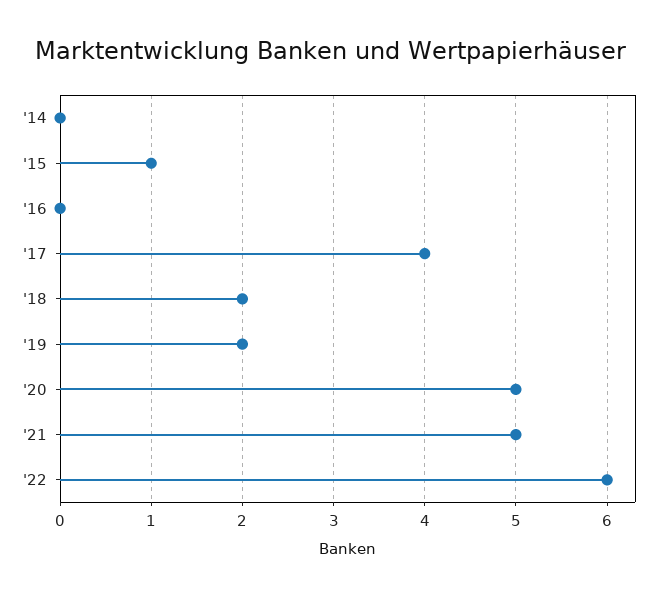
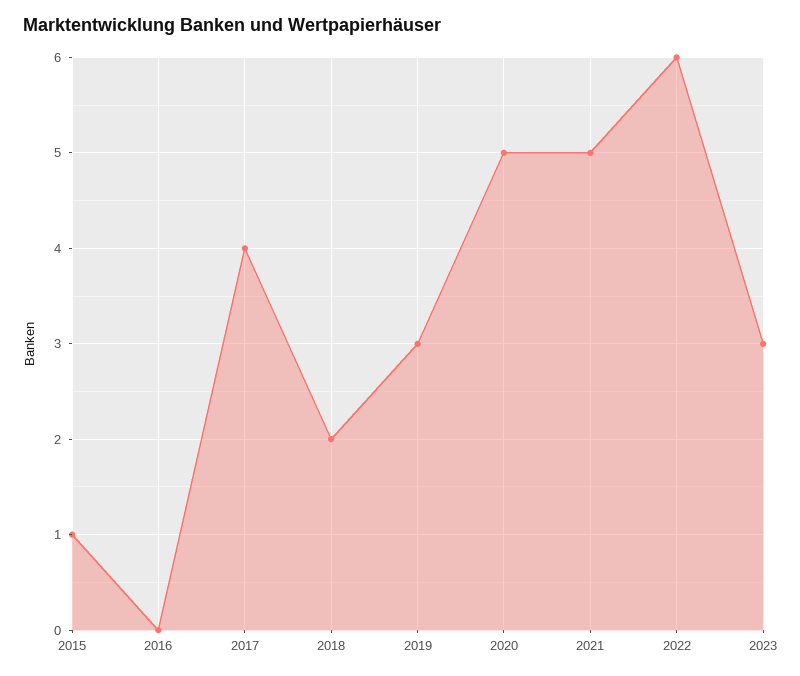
'14: 0 -> none
'19: 2 -> 3
2023: none -> 3

